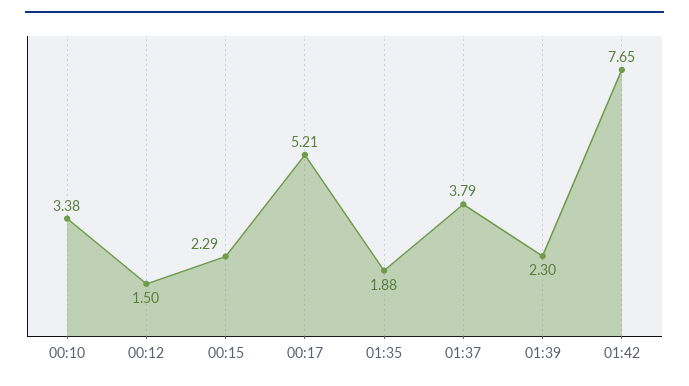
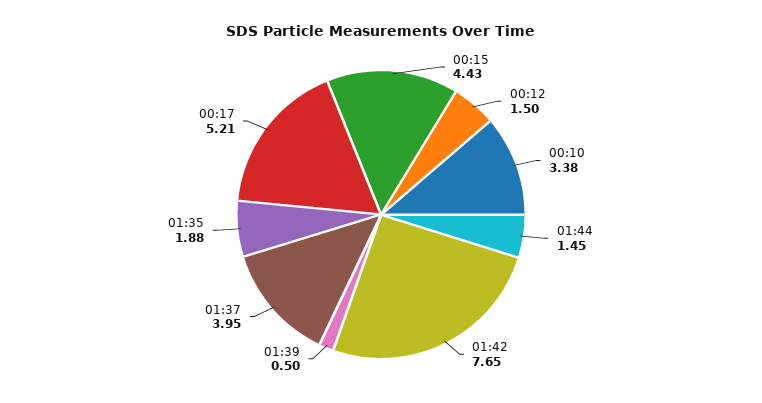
00:15: 2.29 -> 4.43
01:37: 3.79 -> 3.95
01:39: 2.3 -> 0.5
01:44: none -> 1.45

